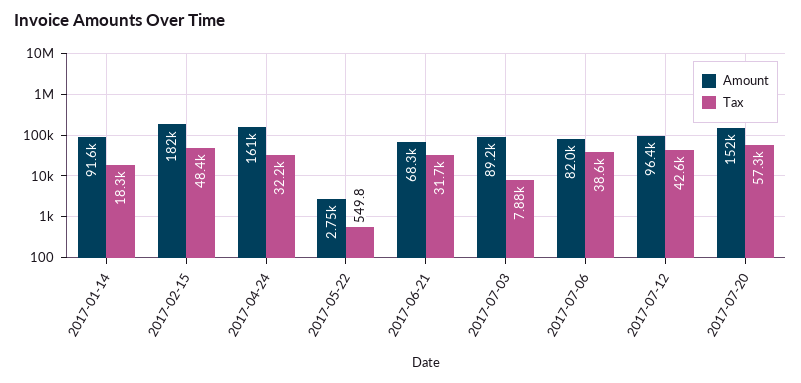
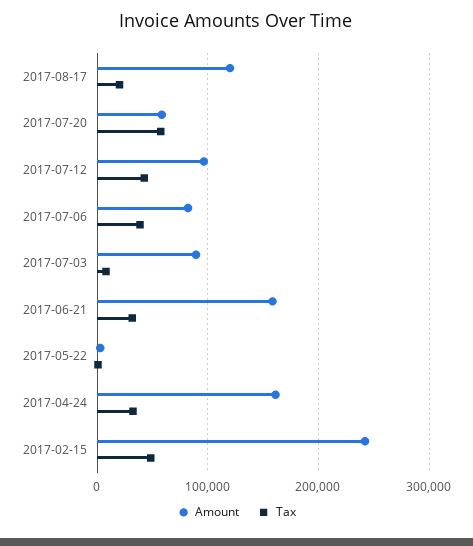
Amount, 2017-01-14: 91600 -> none
Tax, 2017-01-14: 18300 -> none
Amount, 2017-02-15: 182000 -> 240000
Amount, 2017-06-21: 68300 -> 160000
Amount, 2017-07-20: 152000 -> 60000
Amount, 2017-08-17: none -> 120000
Tax, 2017-08-17: none -> 20000

